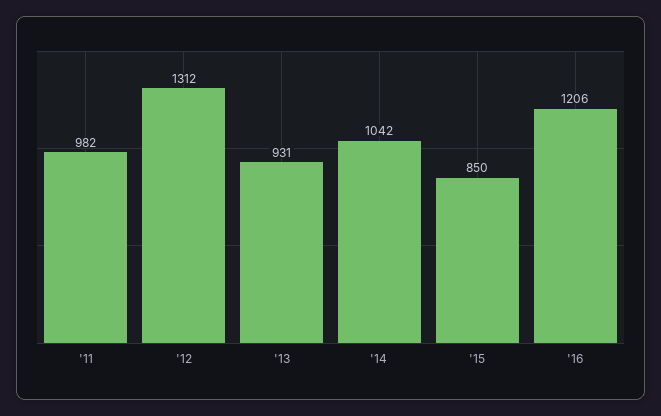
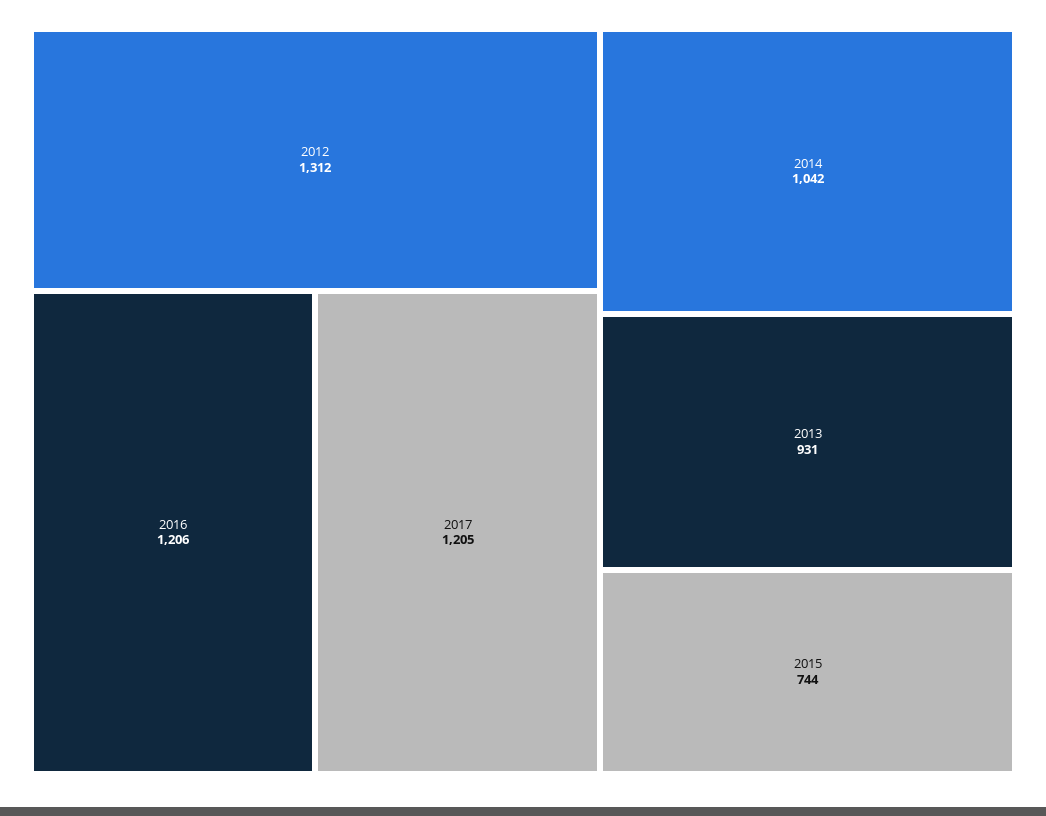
'11: 982 -> none
'15: 850 -> 744
2017: none -> 1205

